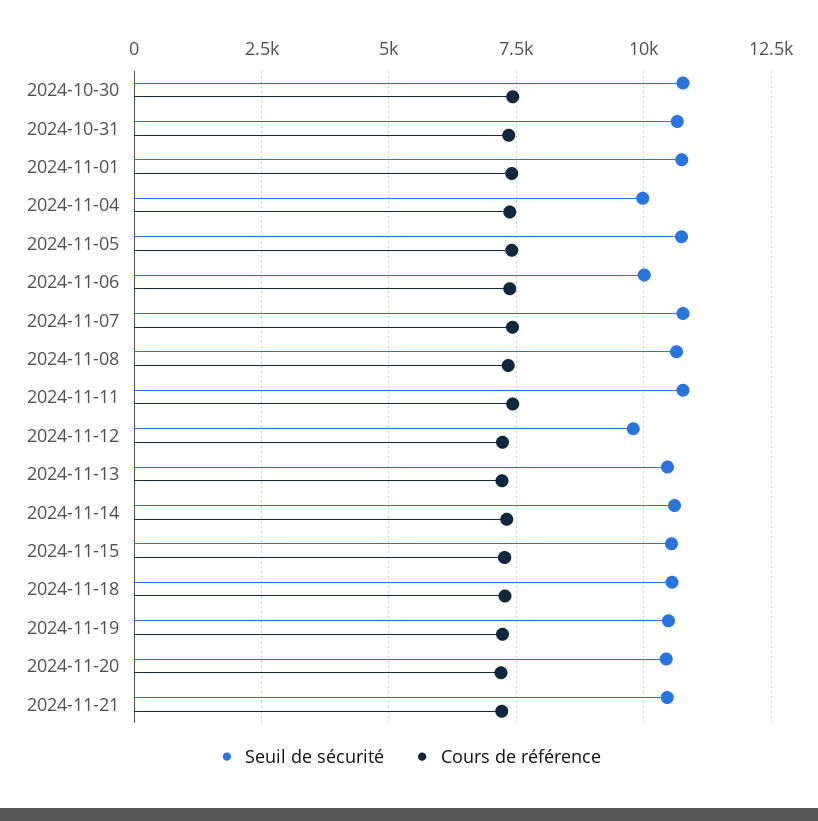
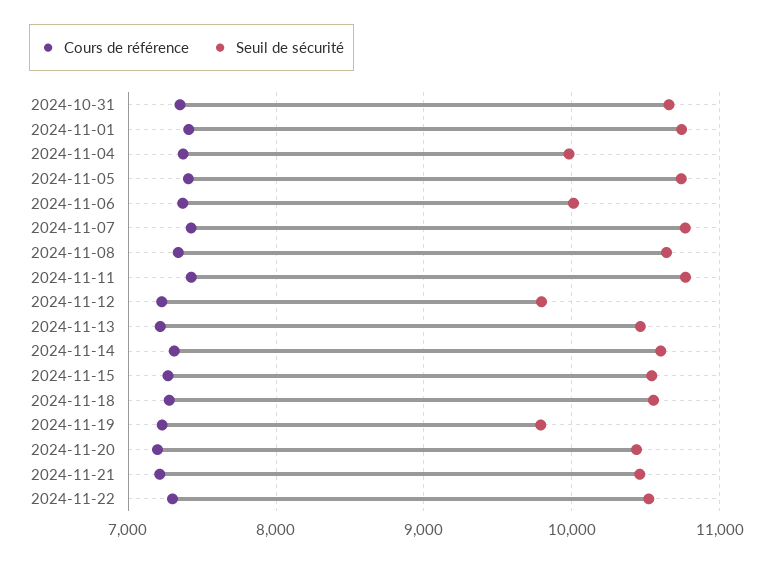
Seuil de sécurité, 2024-10-30: 10750 -> none
Cours de référence, 2024-10-30: 7500 -> none
Seuil de sécurité, 2024-11-19: 10500 -> 9800
Cours de référence, 2024-11-22: none -> 7300
Seuil de sécurité, 2024-11-22: none -> 10500

